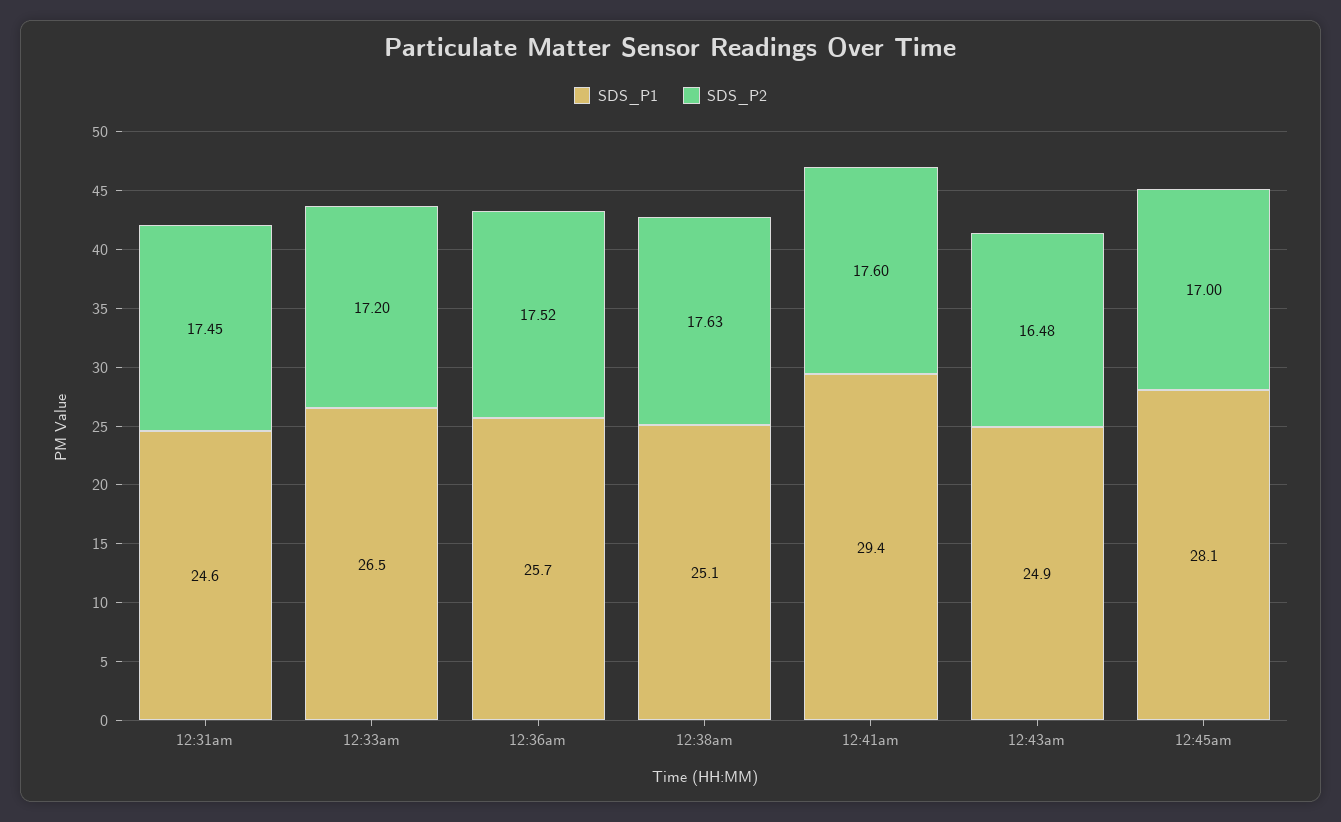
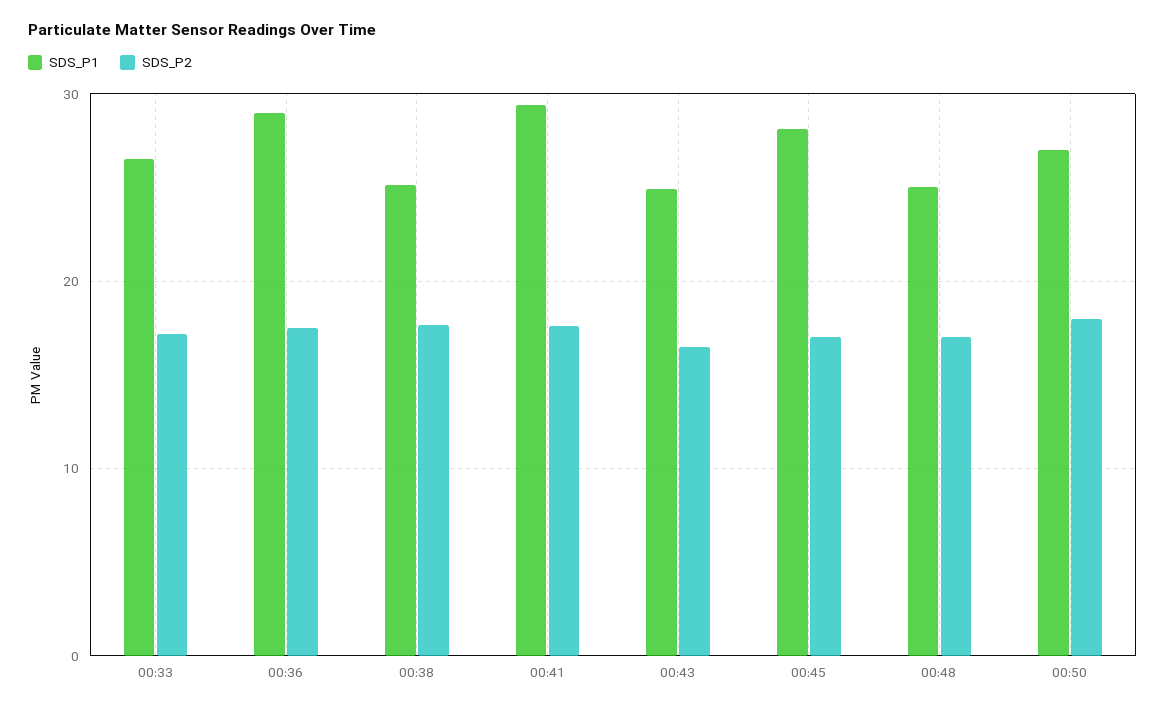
SDS_P1, 12:31am: 24.6 -> none
SDS_P2, 12:31am: 17.45 -> none
SDS_P1, 12:36am: 25.7 -> 29
SDS_P1, 00:48: none -> 25
SDS_P2, 00:48: none -> 17
SDS_P1, 00:50: none -> 27
SDS_P2, 00:50: none -> 18

